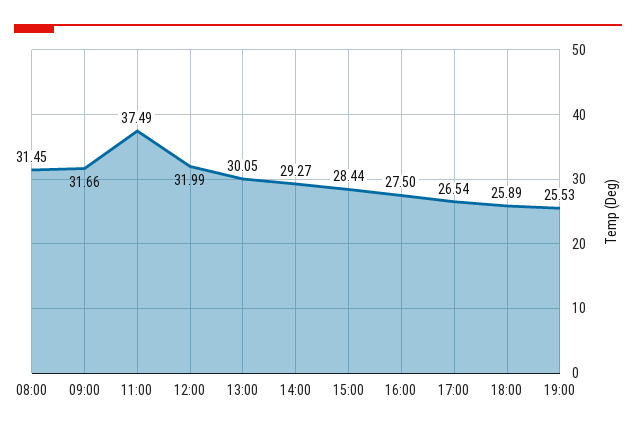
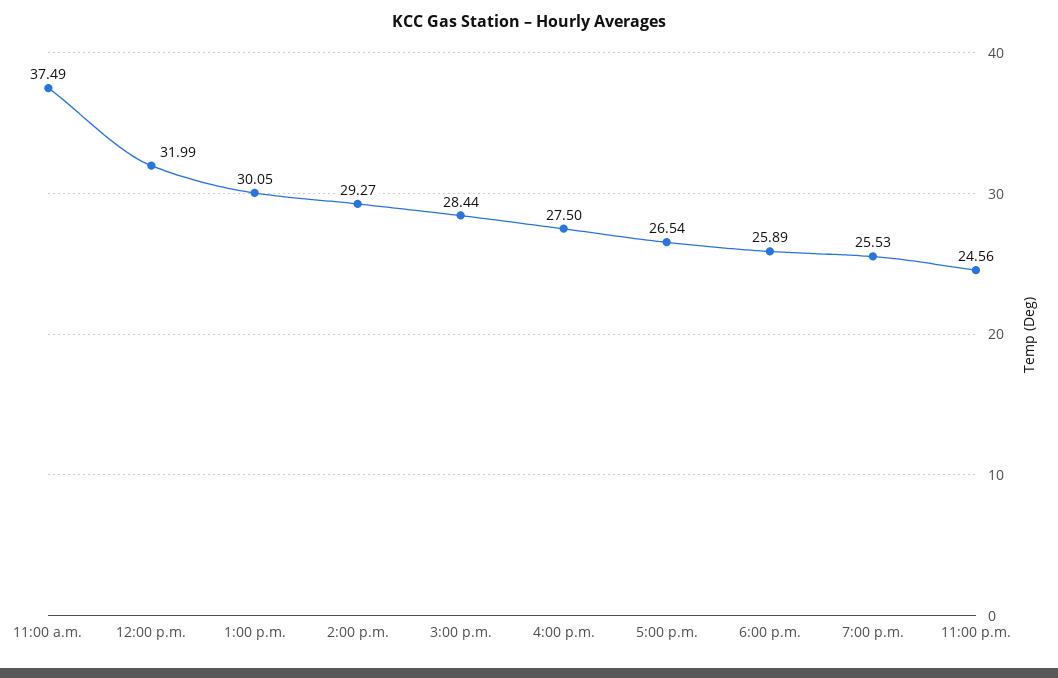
08:00: 31.45 -> none
09:00: 31.66 -> none
11:00 p.m.: none -> 24.56

